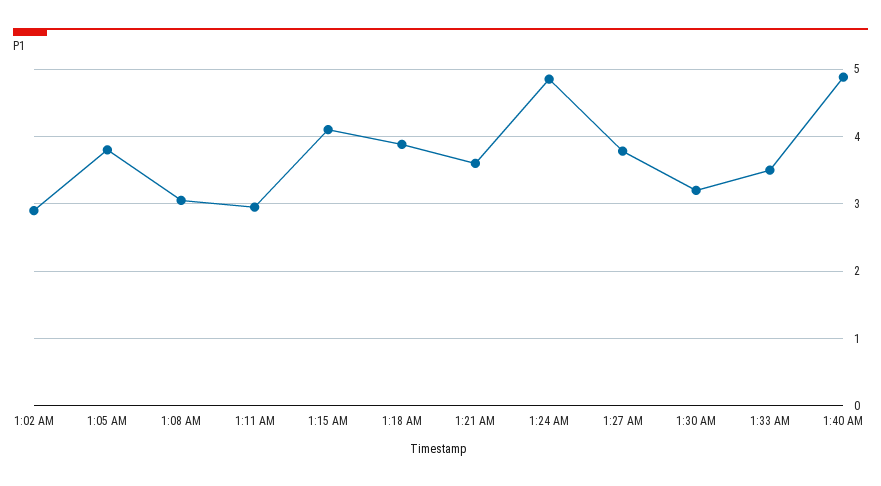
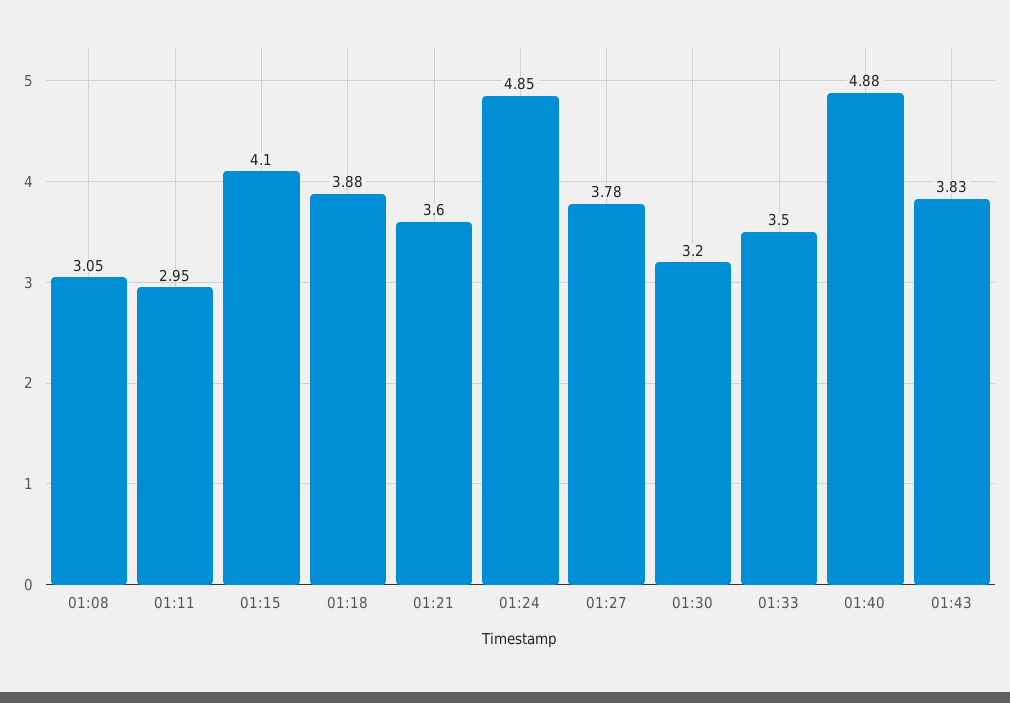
1:02 AM: 2.9 -> none
1:05 AM: 3.8 -> none
01:43: none -> 3.83

